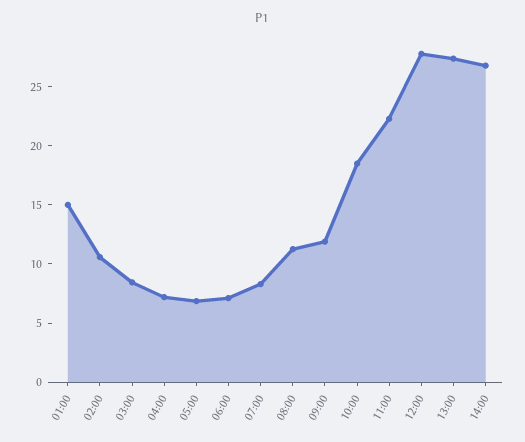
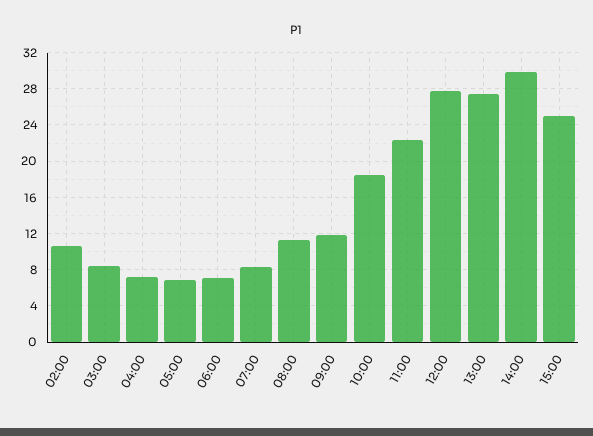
01:00: 15 -> none
14:00: 27 -> 30
15:00: none -> 25

